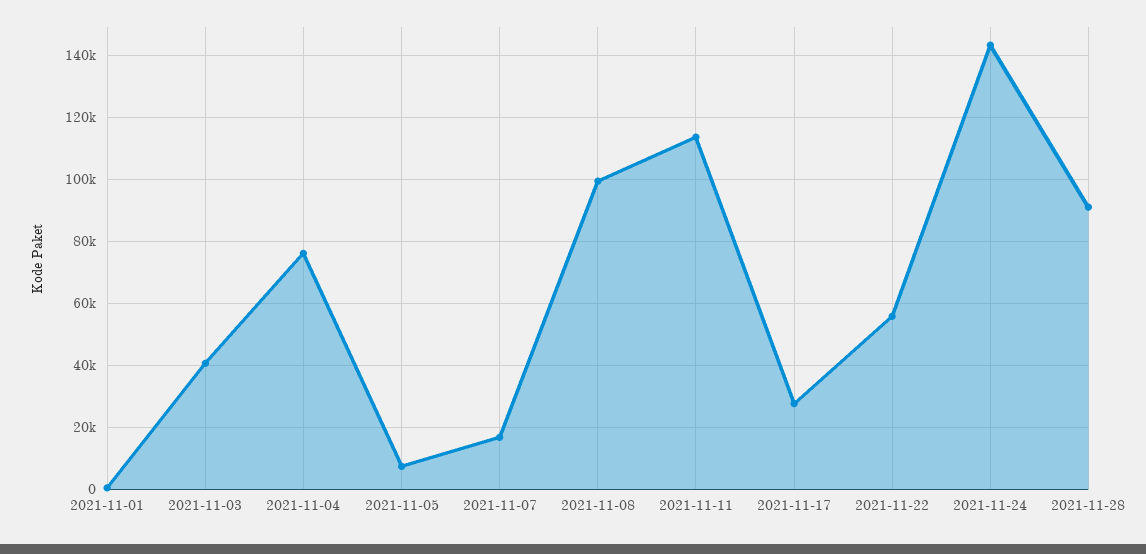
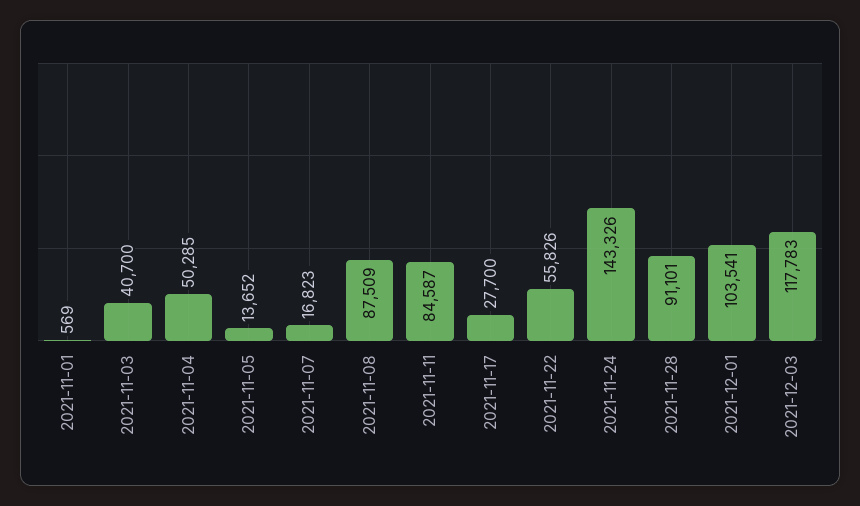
2021-11-04: 76000 -> 50285
2021-11-05: 8000 -> 13652
2021-11-08: 100000 -> 87509
2021-11-11: 114000 -> 84587
2021-12-01: none -> 103541
2021-12-03: none -> 117783

